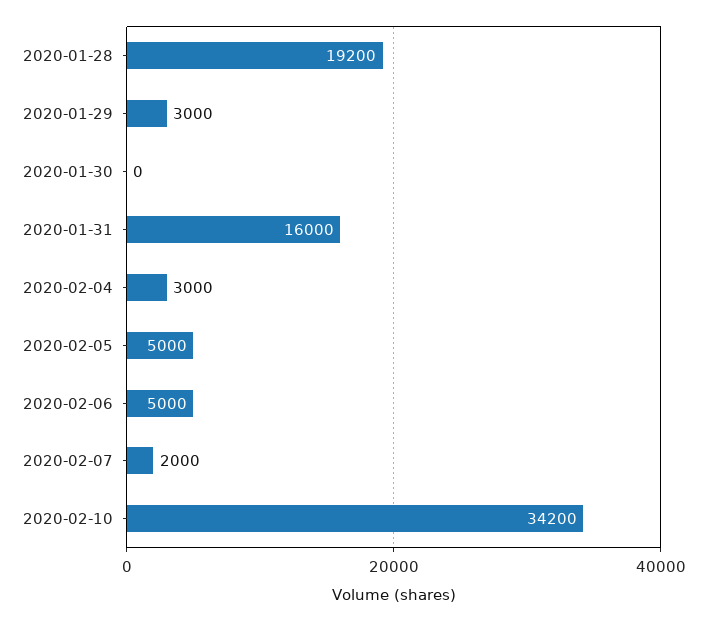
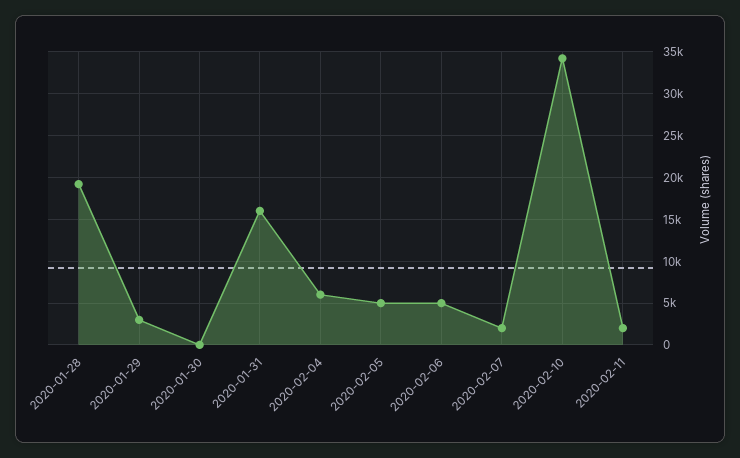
2020-02-04: 3000 -> 6000
2020-02-11: none -> 2000

